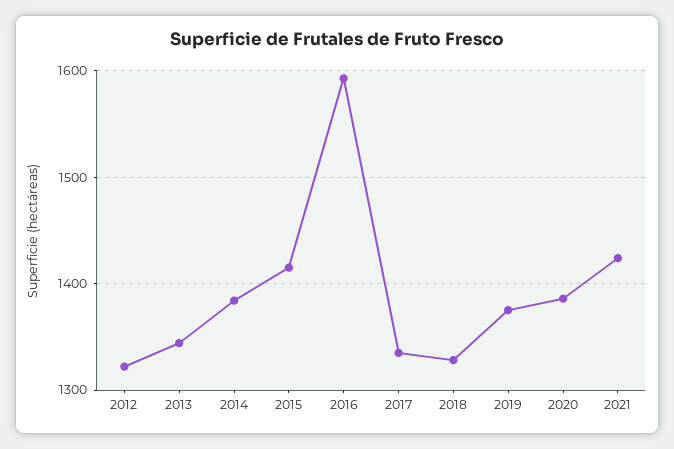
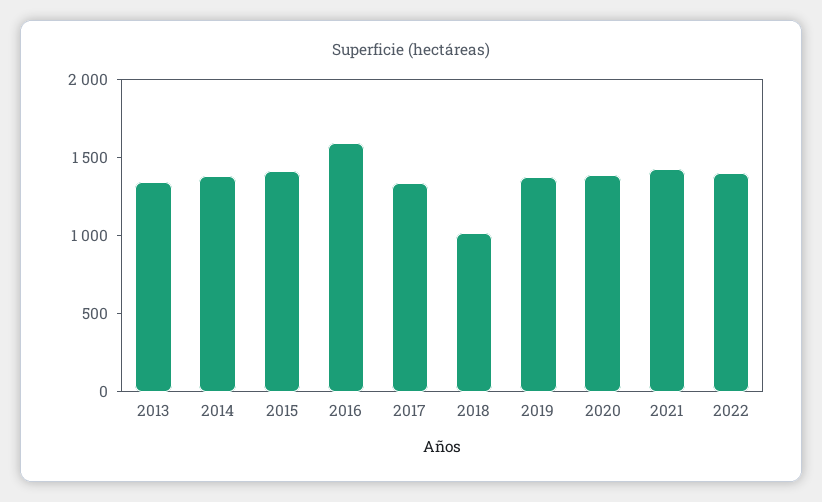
2012: 1320 -> none
2018: 1330 -> 1000
2022: none -> 1400

